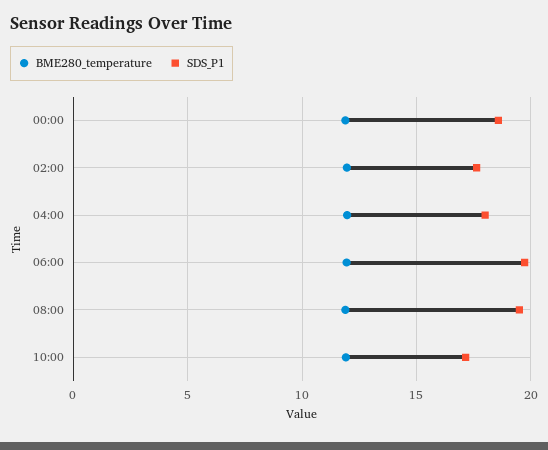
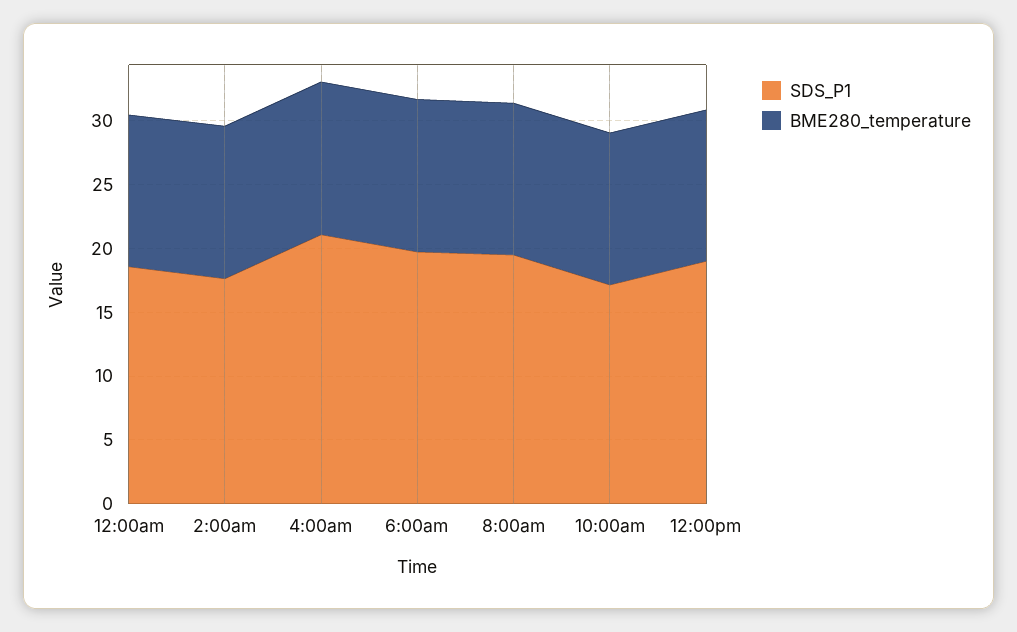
SDS_P1, 04:00: 18 -> 21
SDS_P1, 12:00pm: none -> 19
BME280_temperature, 12:00pm: none -> 12

